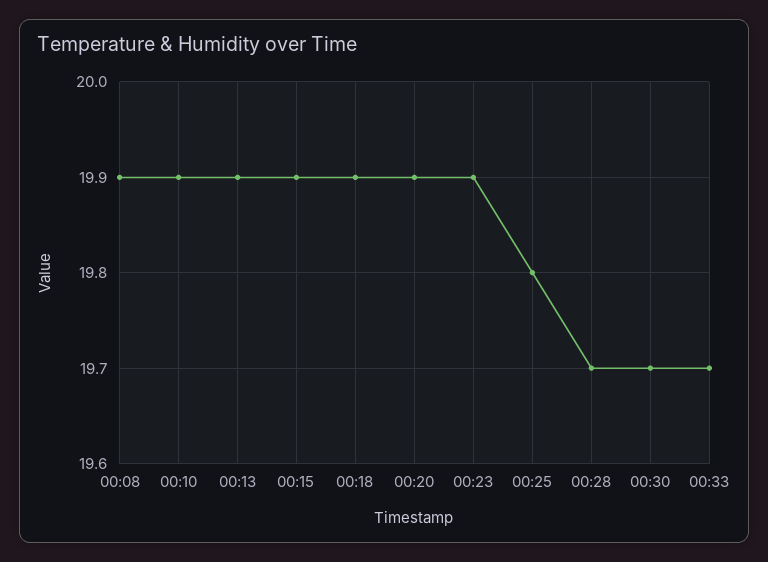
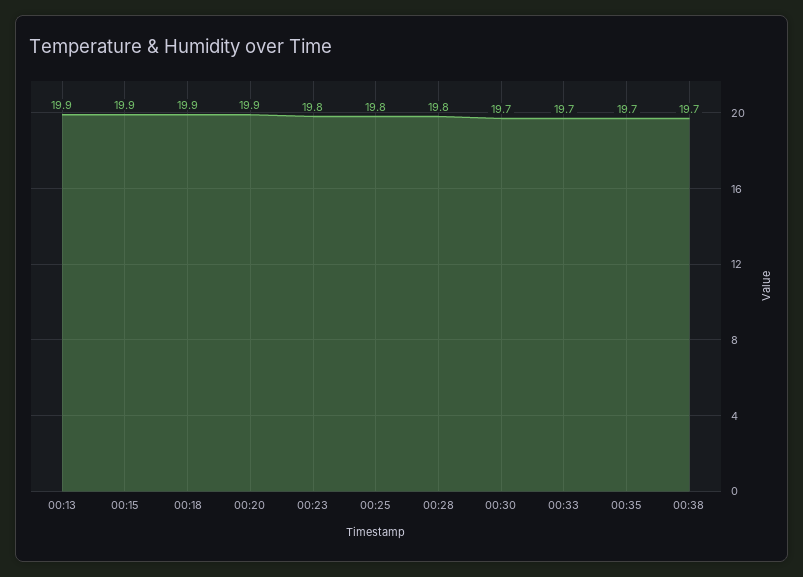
00:08: 19.9 -> none
00:10: 19.9 -> none
00:23: 19.9 -> 19.8
00:28: 19.7 -> 19.8
00:35: none -> 19.7
00:38: none -> 19.7

